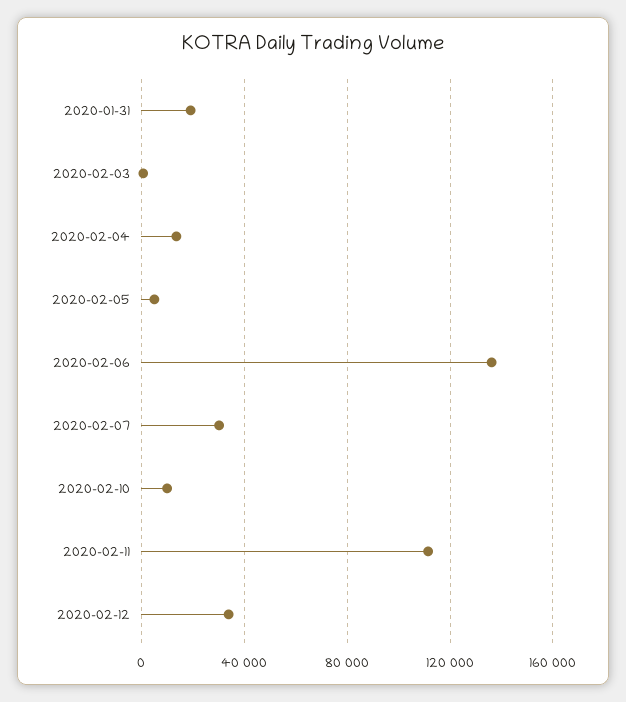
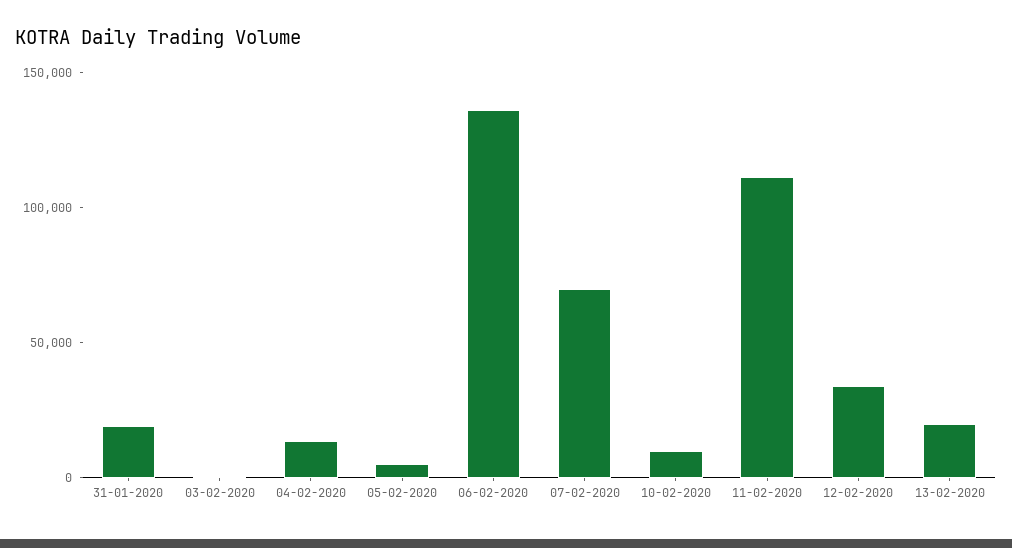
2020-02-07: 30000 -> 70000
13-02-2020: none -> 20000

